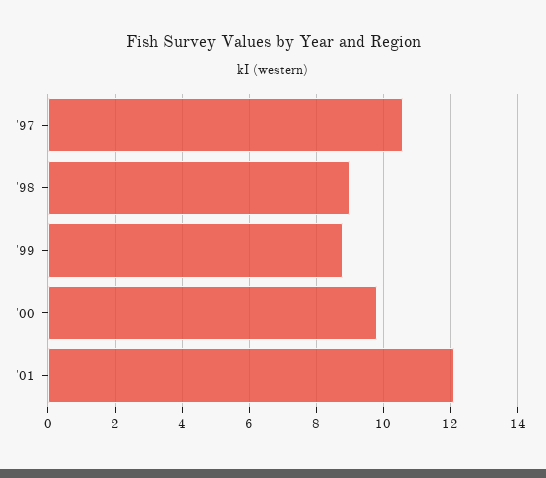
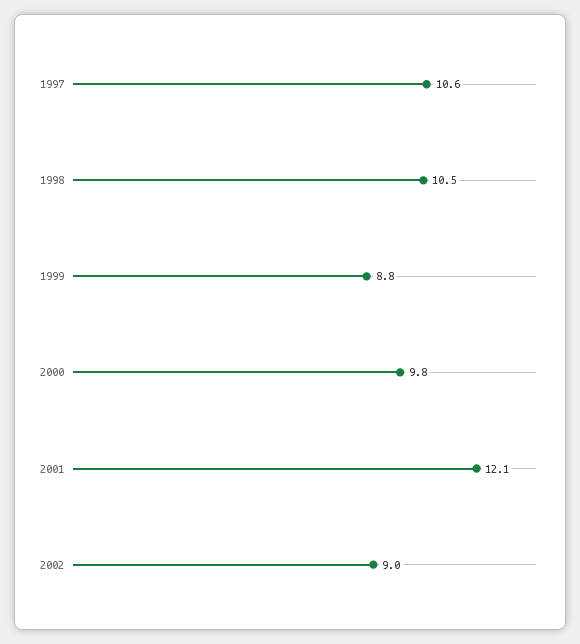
'98: 9 -> 10.5
2002: none -> 9

